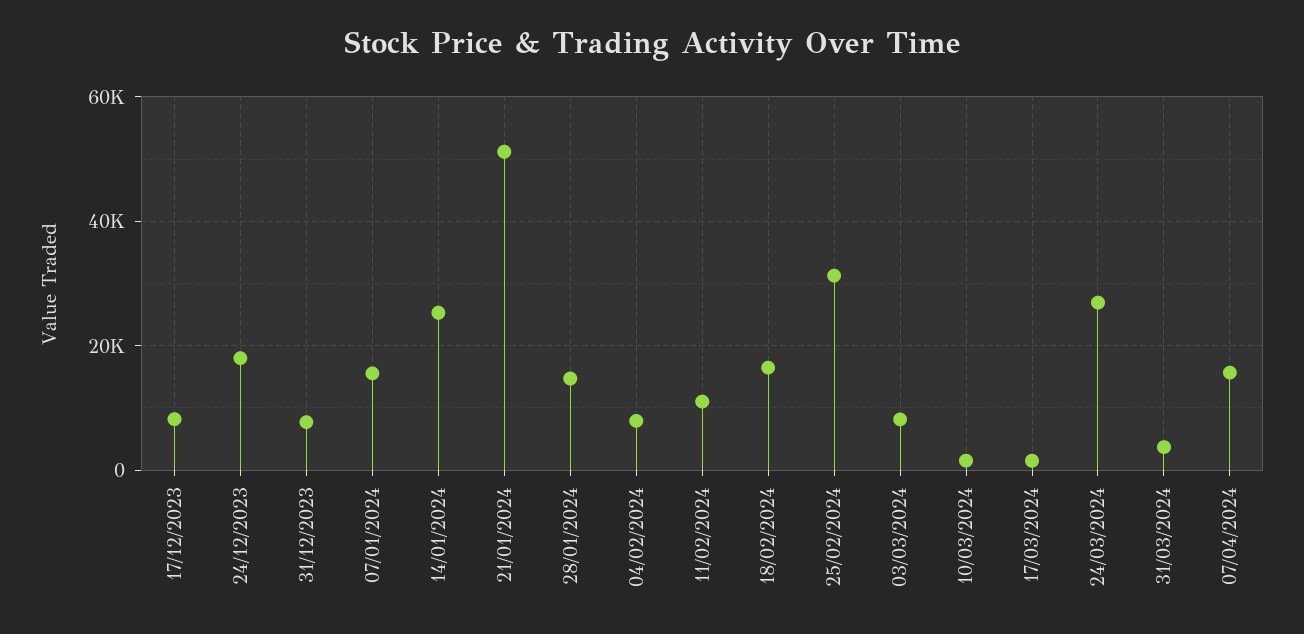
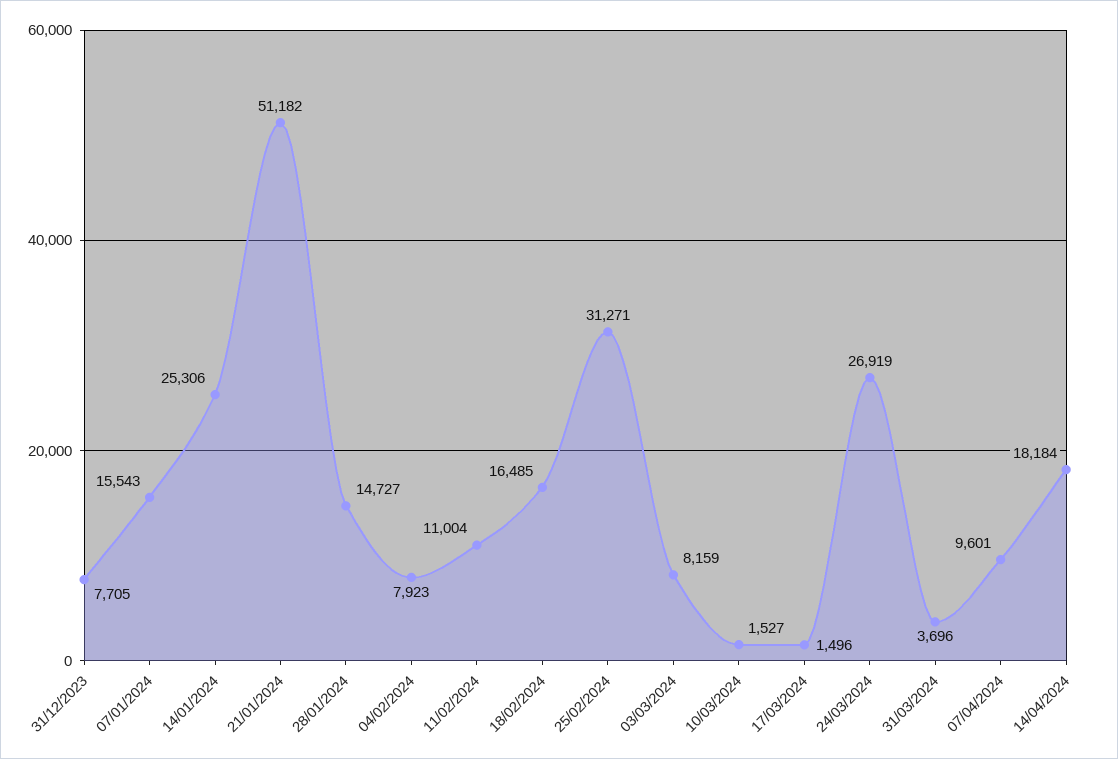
17/12/2023: 8000 -> none
24/12/2023: 18000 -> none
07/04/2024: 16000 -> 9601
14/04/2024: none -> 18184

